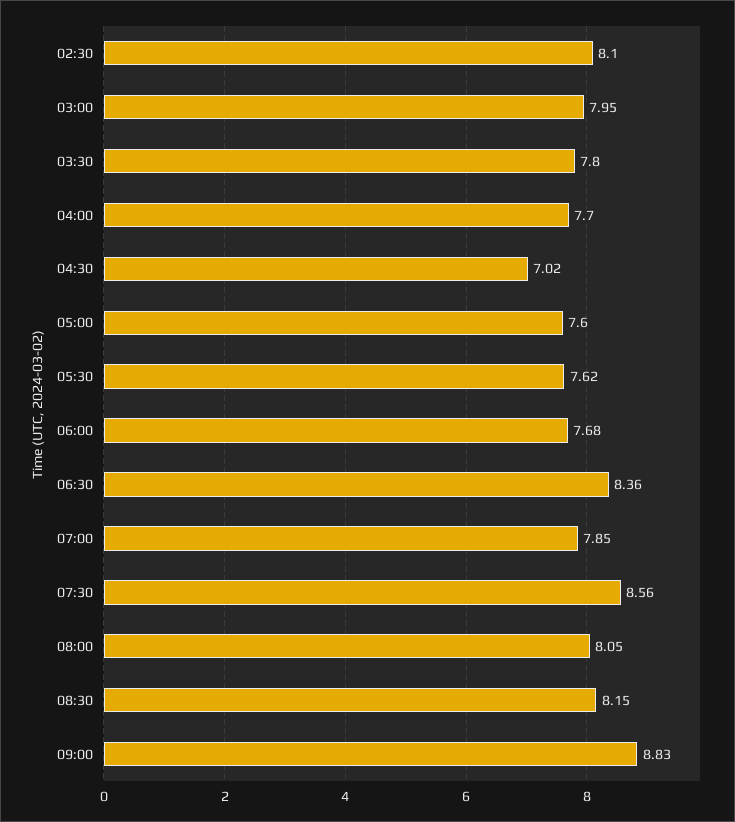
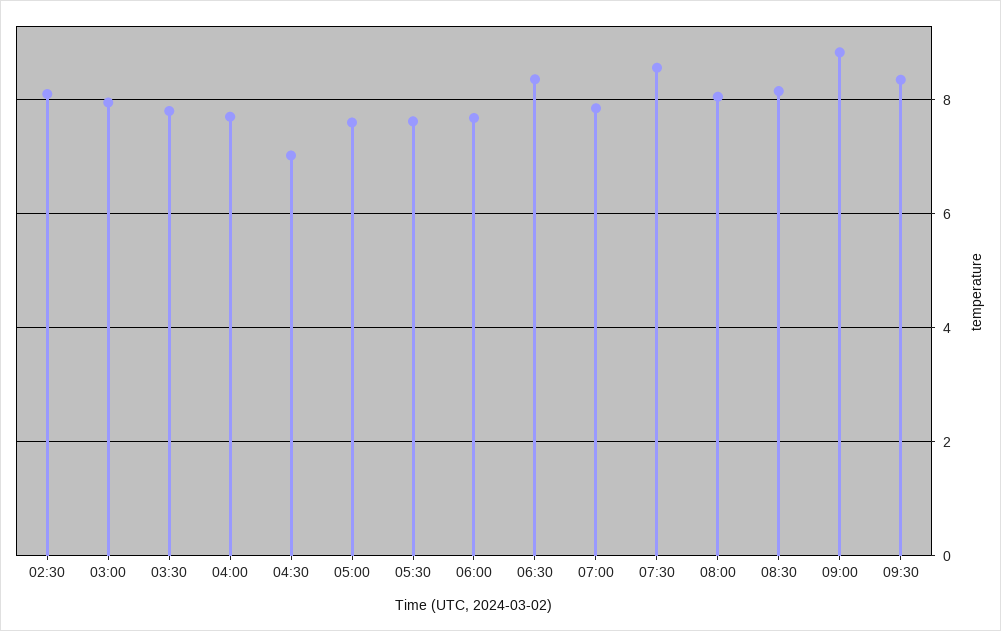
09:30: none -> 8.4

